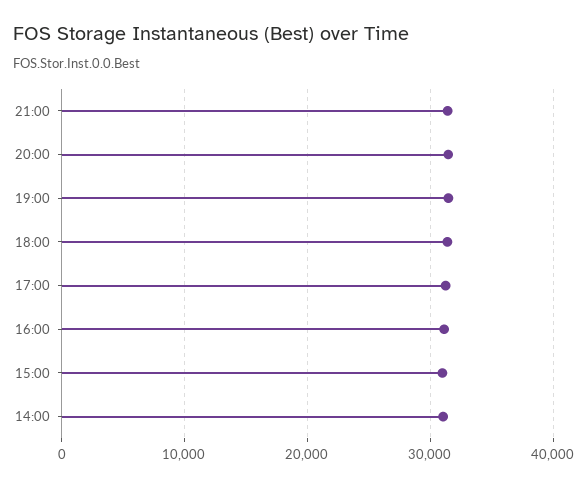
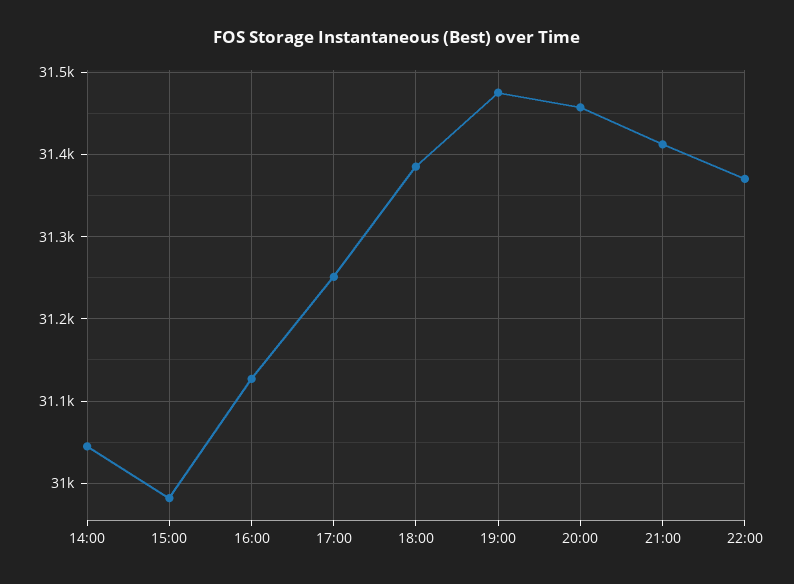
22:00: none -> 31370

